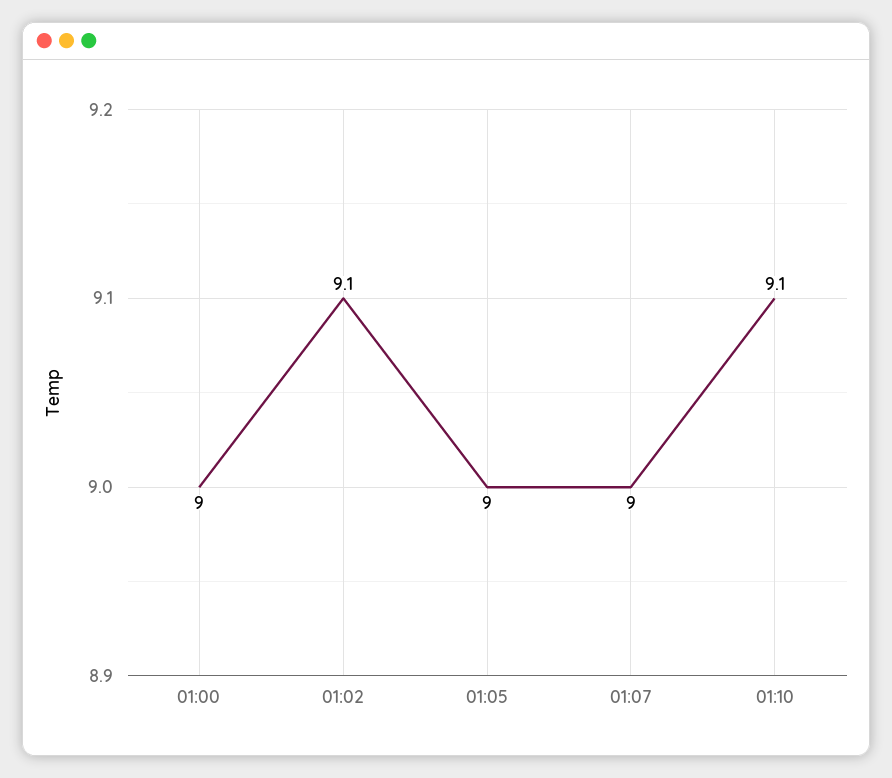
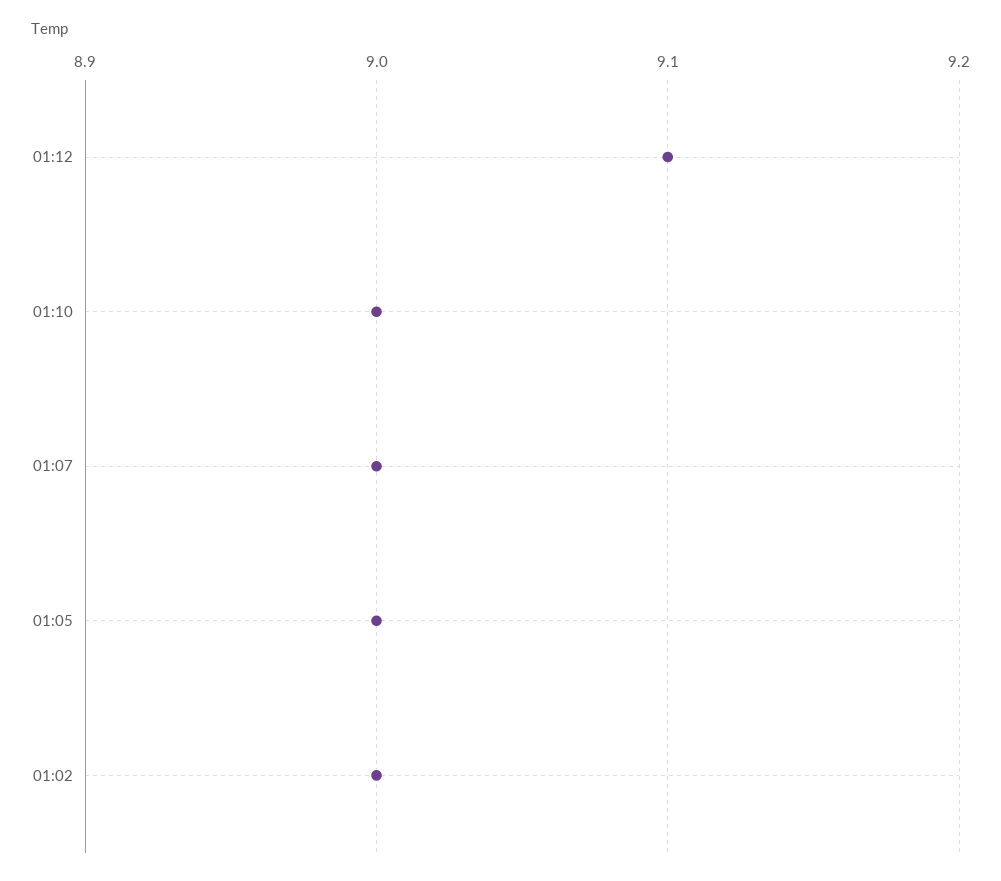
01:00: 9 -> none
01:02: 9.1 -> 9
01:10: 9.1 -> 9
01:12: none -> 9.1

